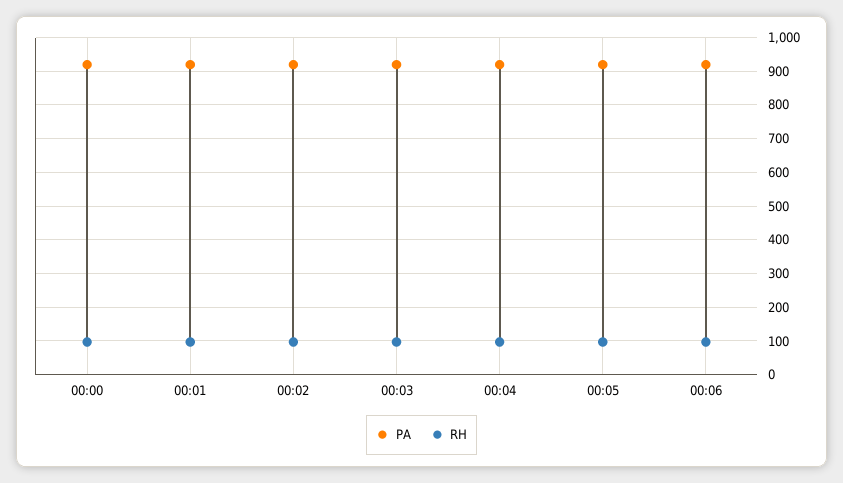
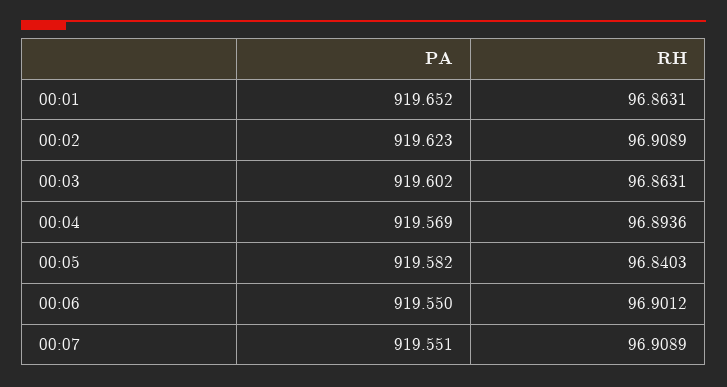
PA, 00:00: 920 -> none
RH, 00:00: 100 -> none
PA, 00:07: none -> 919.551
RH, 00:07: none -> 96.9089

